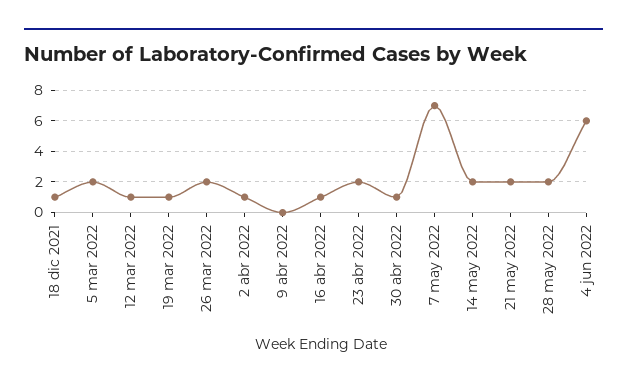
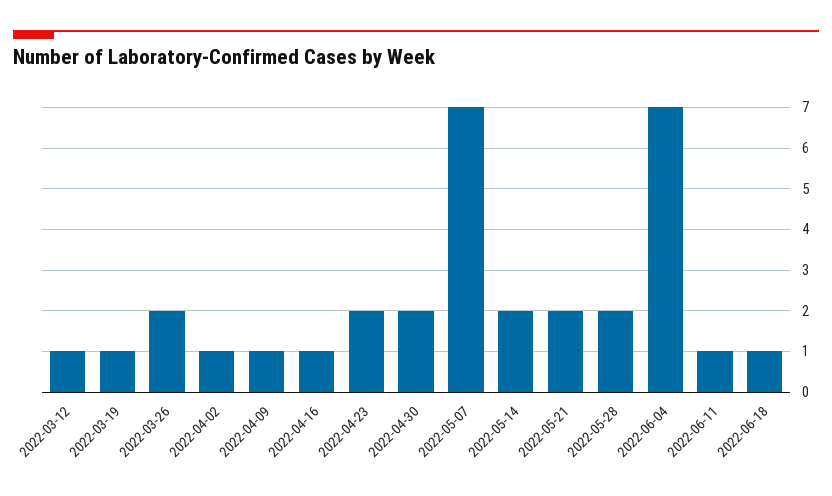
18 dic 2021: 1 -> none
5 mar 2022: 2 -> none
9 abr 2022: 0 -> 1
30 abr 2022: 1 -> 2
4 jun 2022: 6 -> 7
2022-06-11: none -> 1
2022-06-18: none -> 1

